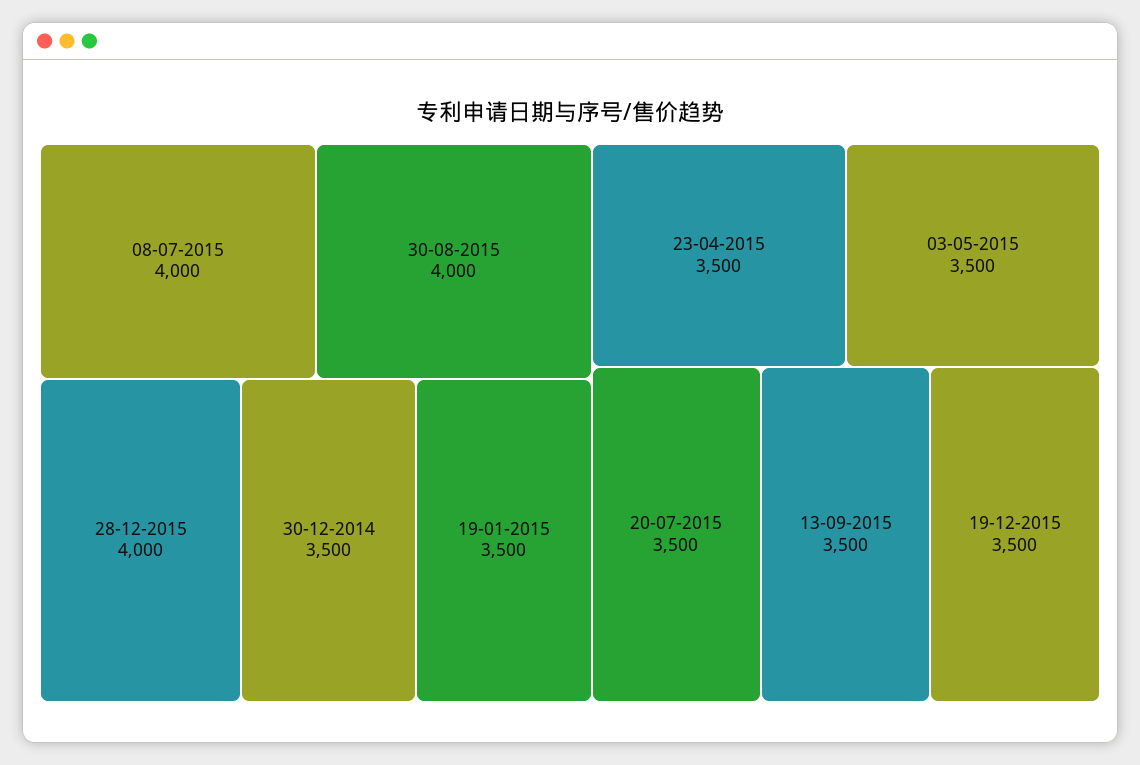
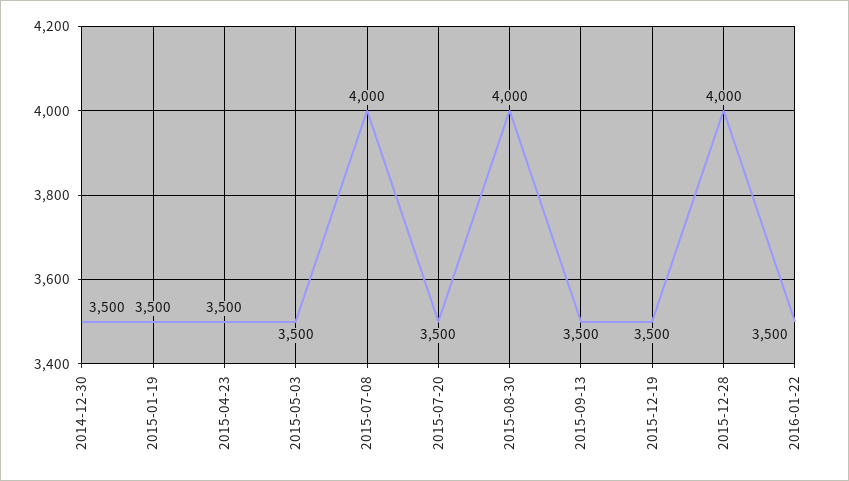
2016-01-22: none -> 3500

